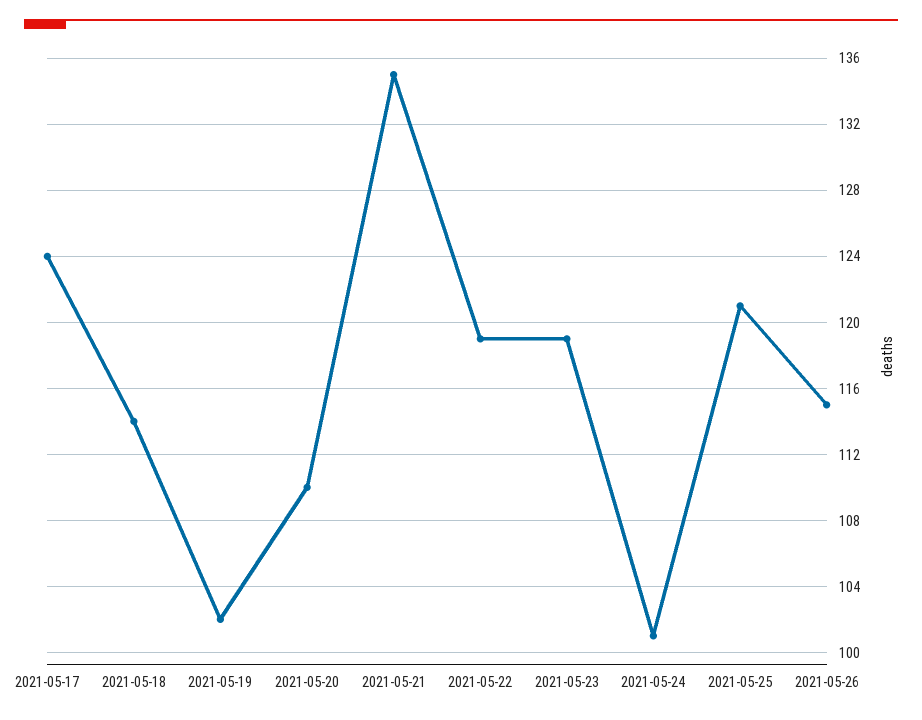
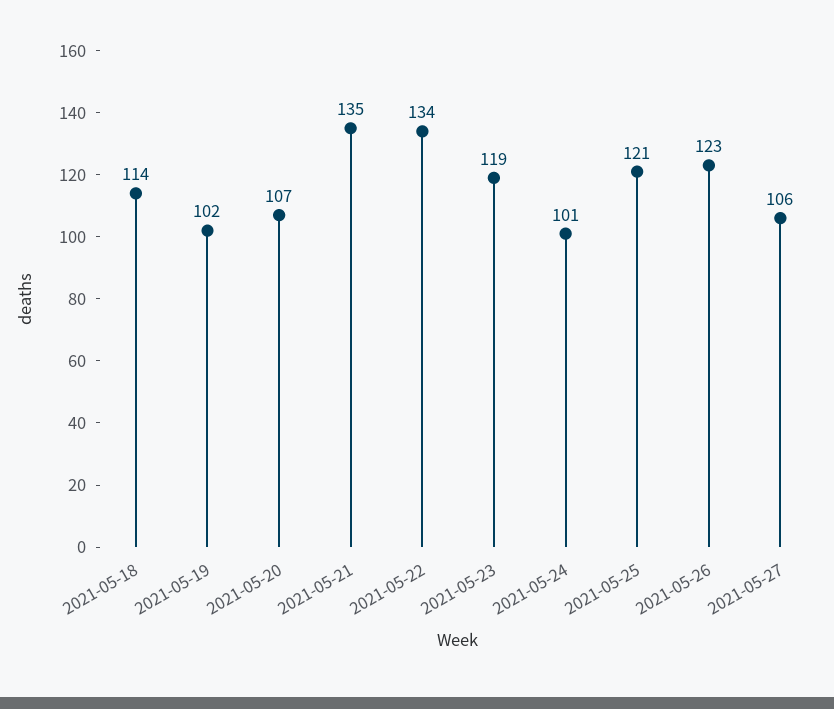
2021-05-17: 124 -> none
2021-05-20: 110 -> 107
2021-05-22: 119 -> 134
2021-05-26: 115 -> 123
2021-05-27: none -> 106

